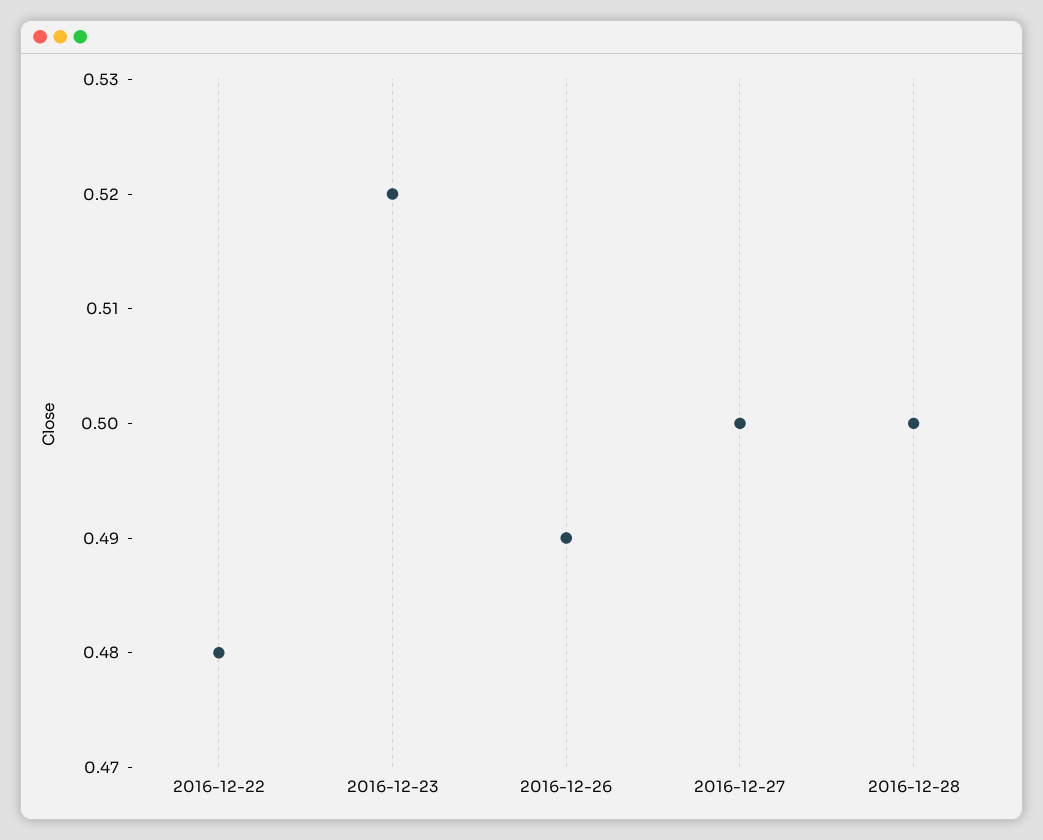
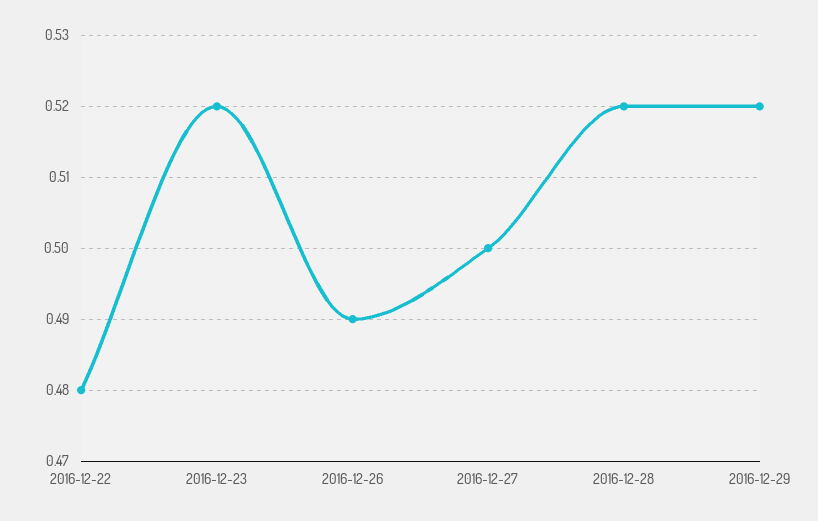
2016-12-28: 0.5 -> 0.52
2016-12-29: none -> 0.52

